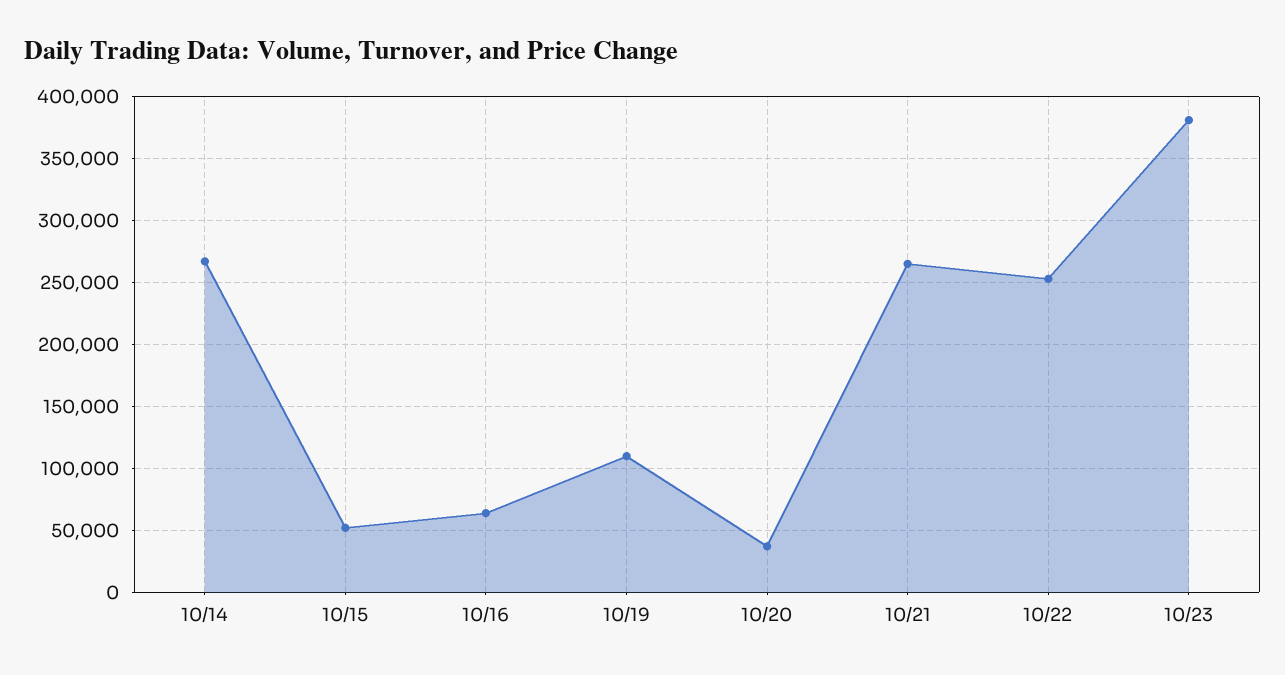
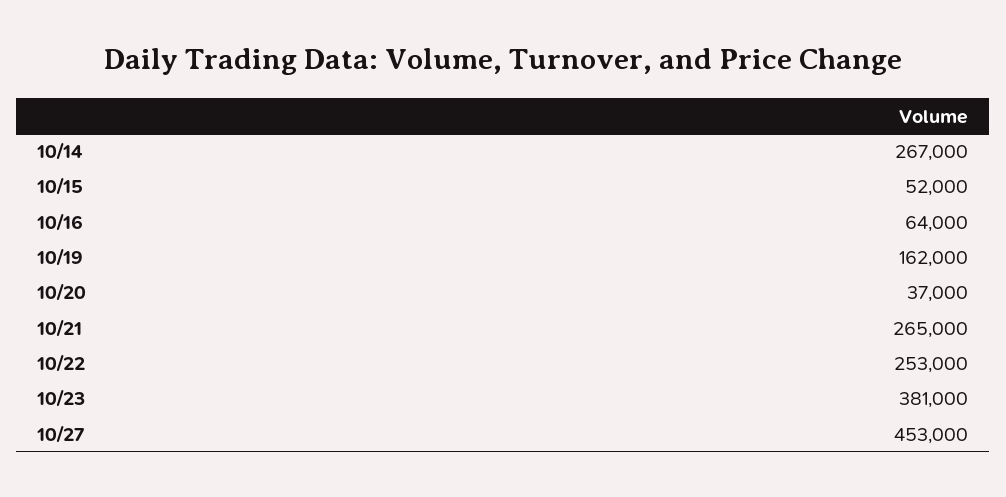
10/19: 110000 -> 162000
10/27: none -> 453000

